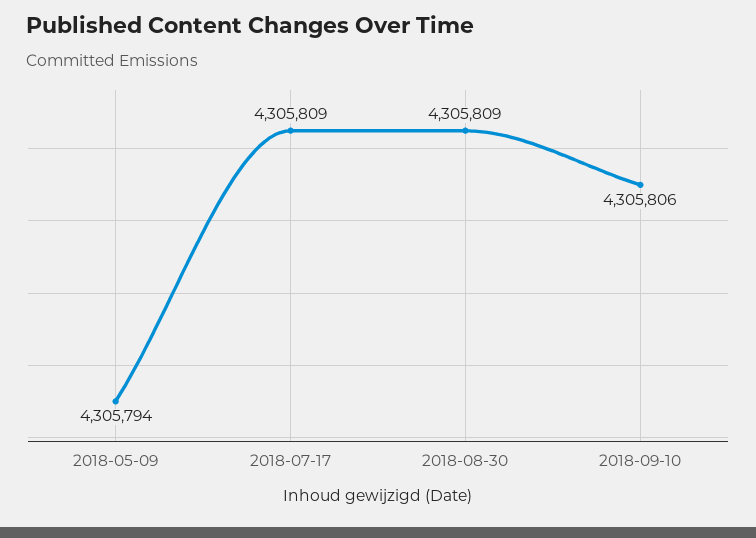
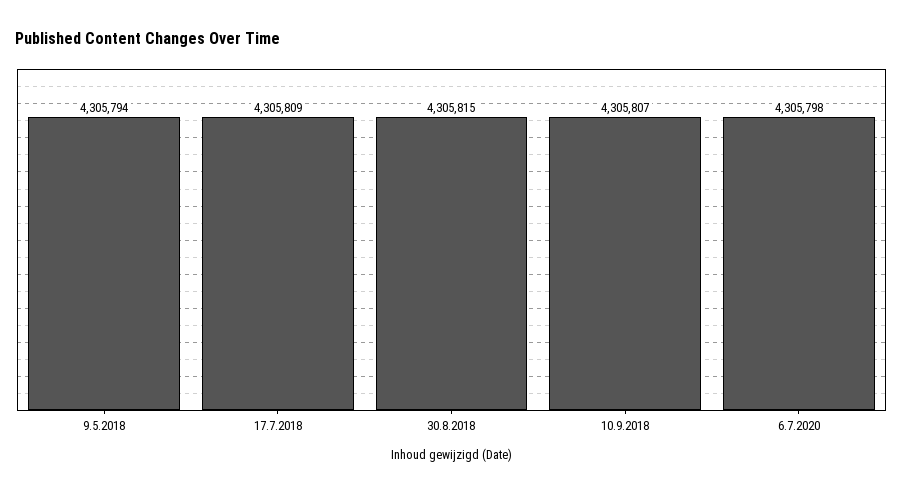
2018-08-30: 4305809 -> 4305815
2018-09-10: 4305806 -> 4305807
6.7.2020: none -> 4305798

